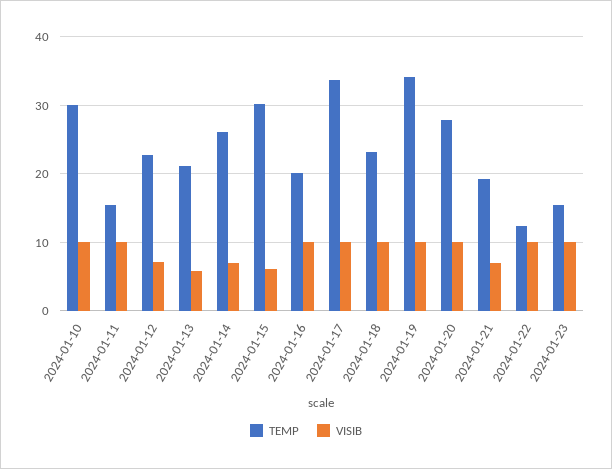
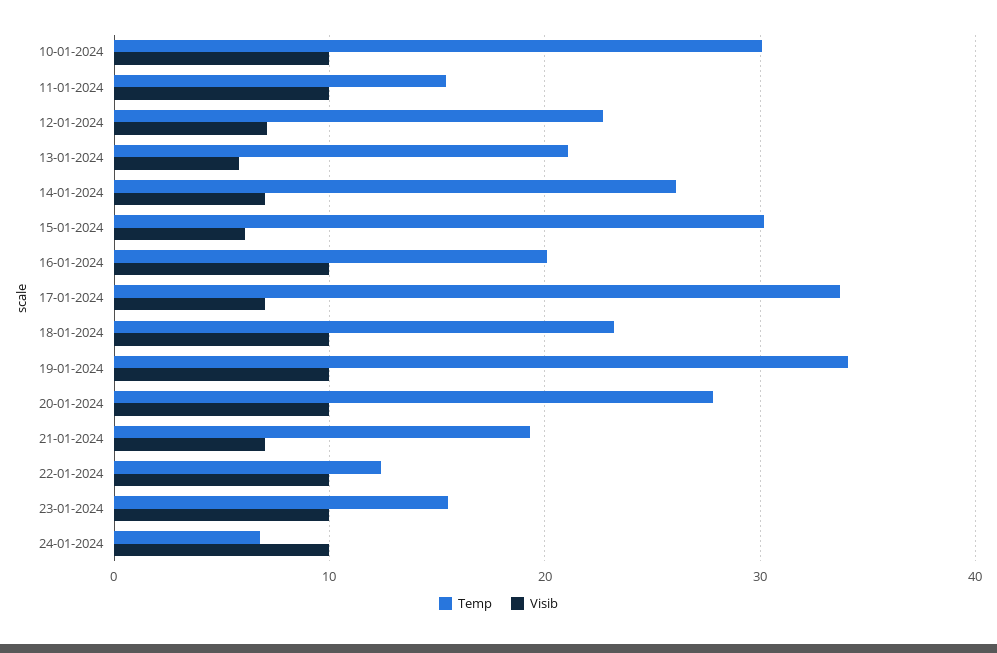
VISIB, 2024-01-17: 10 -> 7
TEMP, 24-01-2024: none -> 7
VISIB, 24-01-2024: none -> 10

